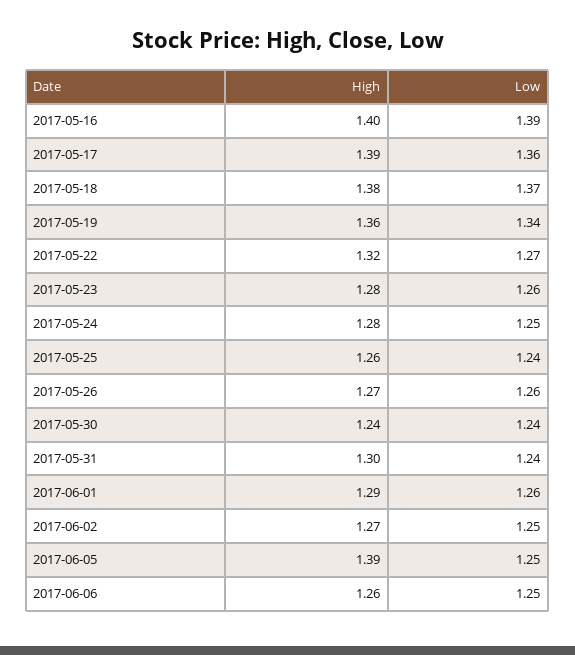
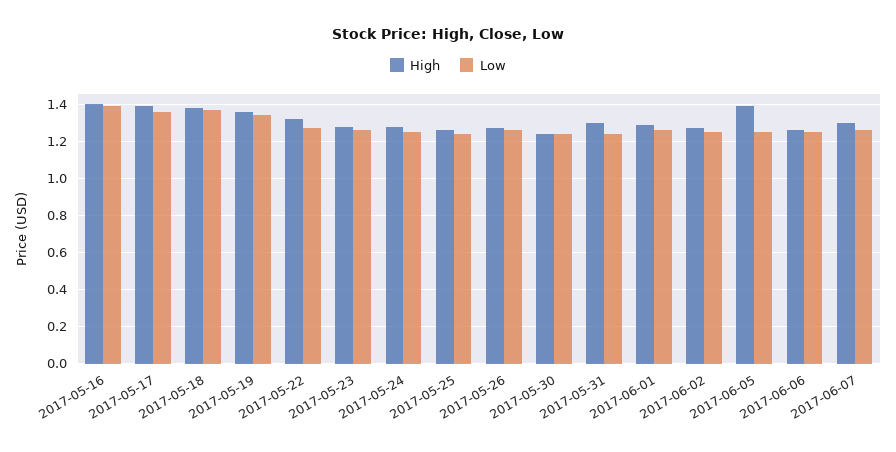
High, 2017-06-07: none -> 1.3
Low, 2017-06-07: none -> 1.25

